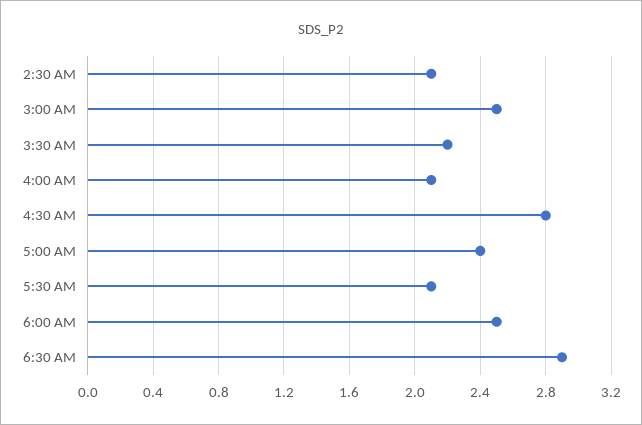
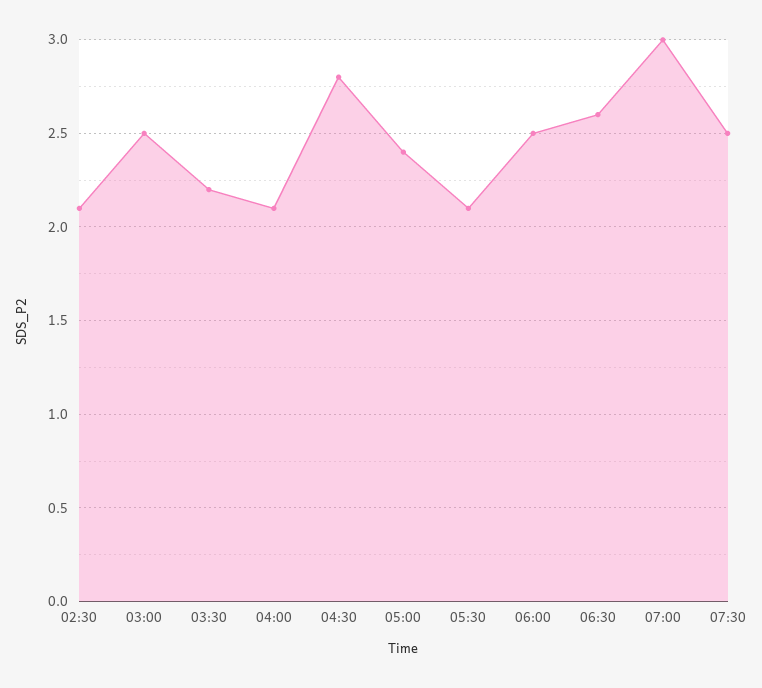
6:30 AM: 2.9 -> 2.6
07:00: none -> 3
07:30: none -> 2.5

